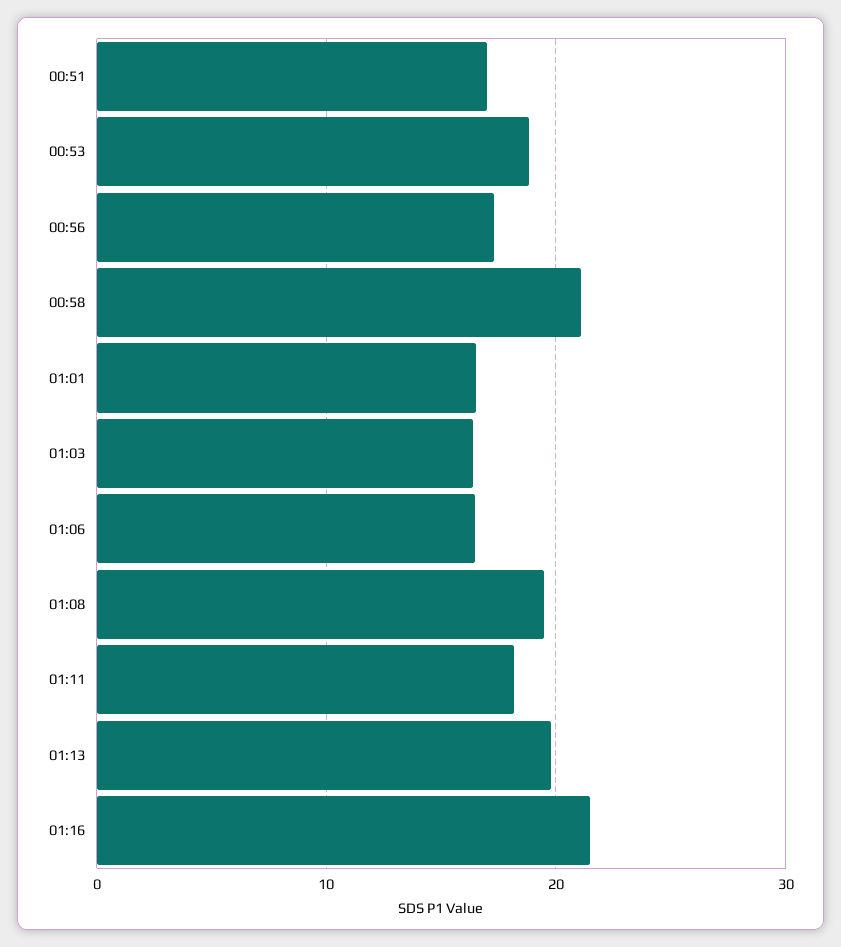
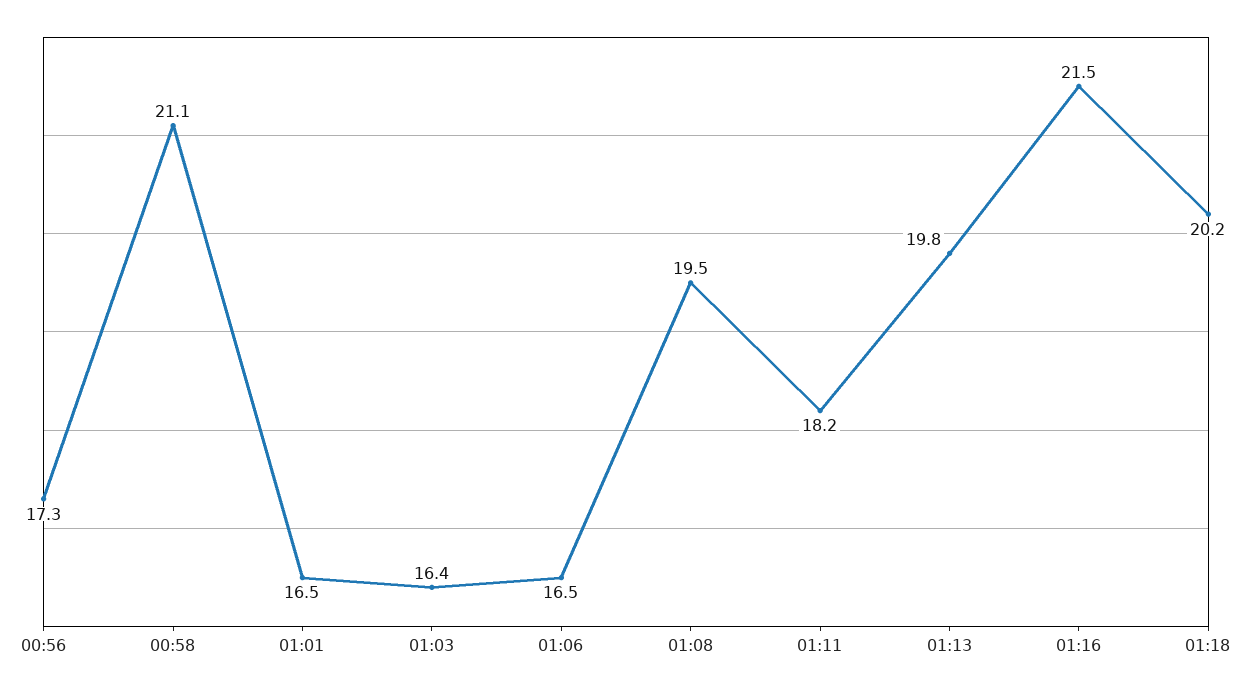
00:51: 17 -> none
00:53: 19 -> none
01:18: none -> 20.2

